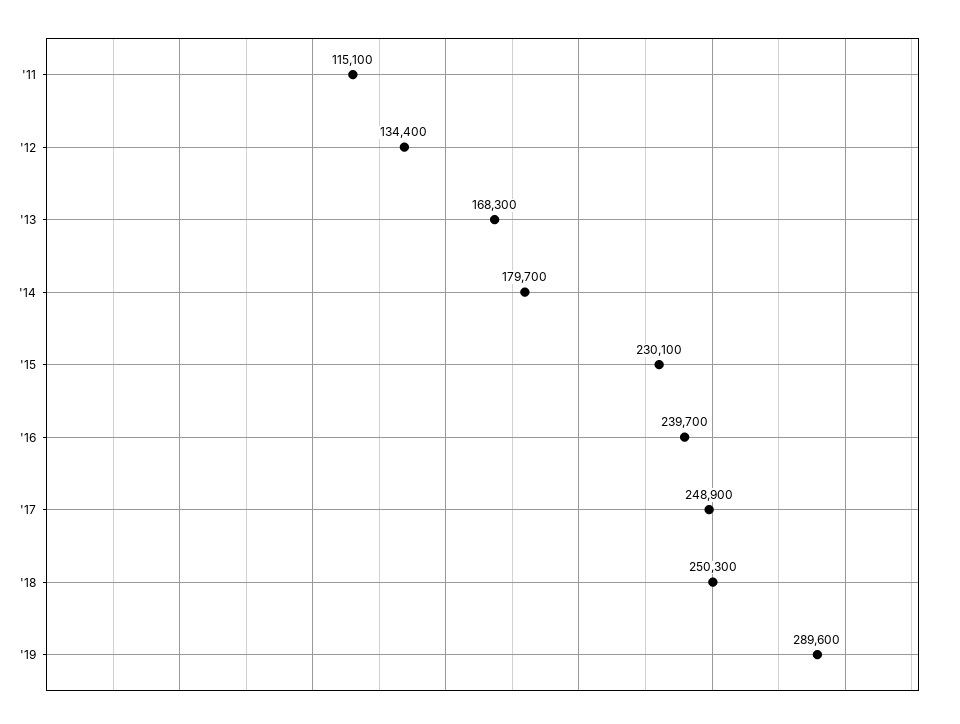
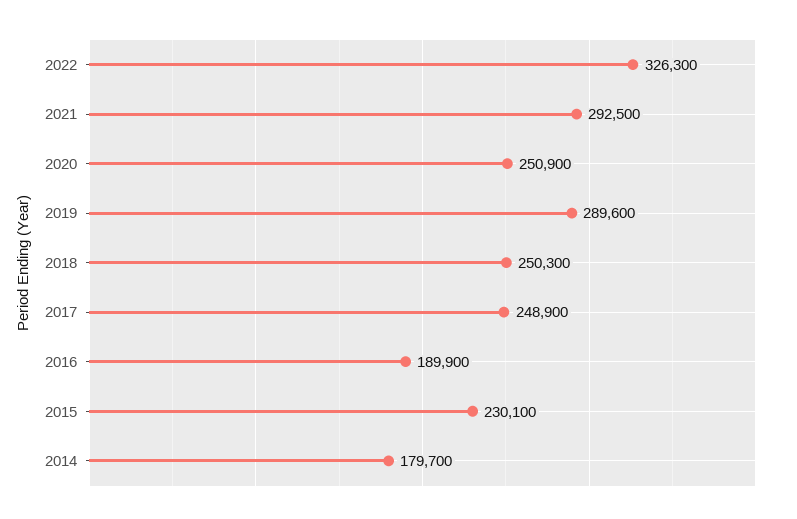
'11: 115100 -> none
'12: 134400 -> none
'13: 168300 -> none
'16: 239700 -> 189900
2022: none -> 326300
2021: none -> 292500
2020: none -> 250900

